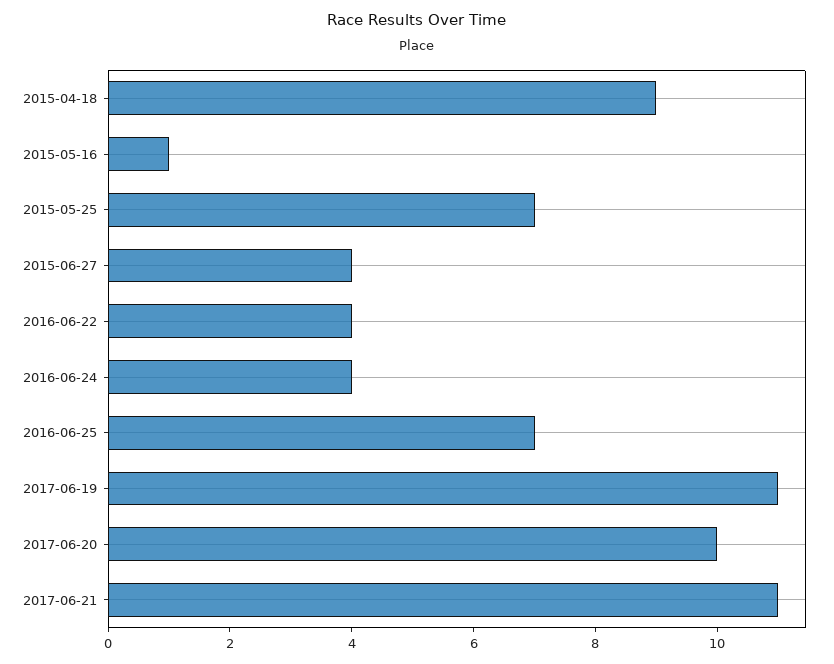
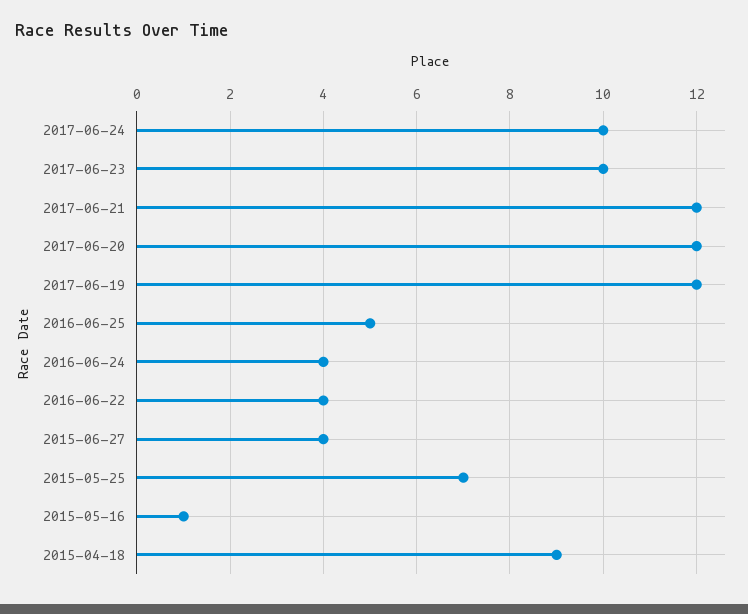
2016-06-25: 7 -> 5
2017-06-19: 11 -> 12
2017-06-20: 10 -> 12
2017-06-21: 11 -> 12
2017-06-24: none -> 10
2017-06-23: none -> 10

